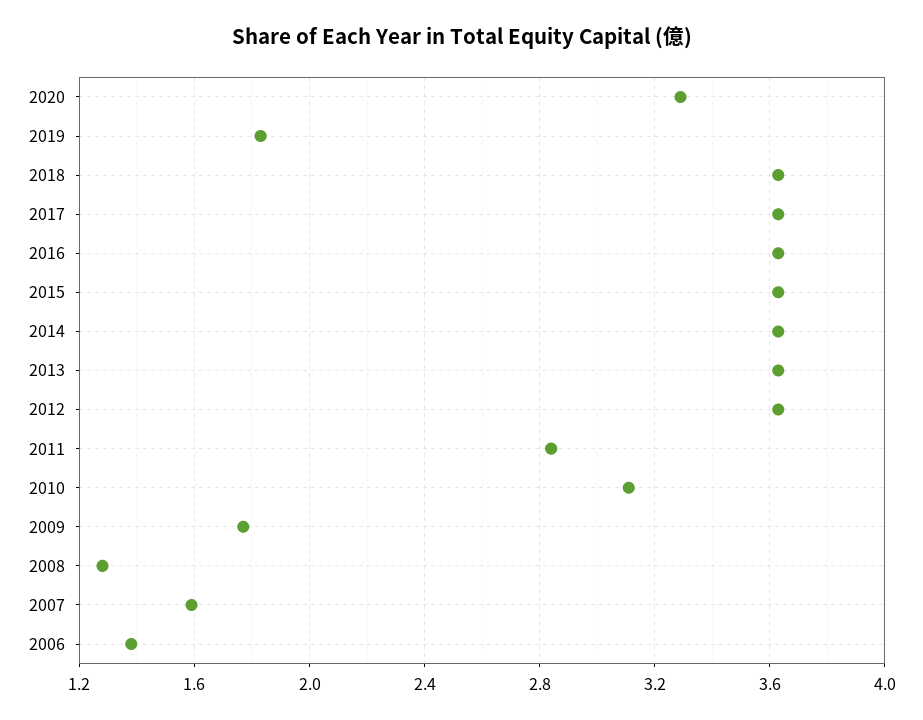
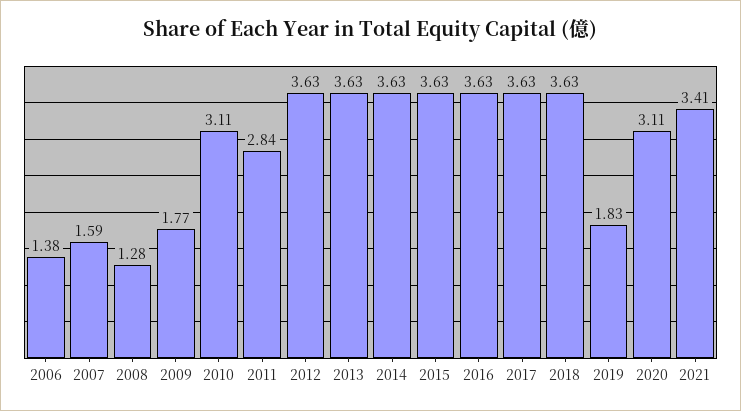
2020: 3.3 -> 3.11
2021: none -> 3.41

